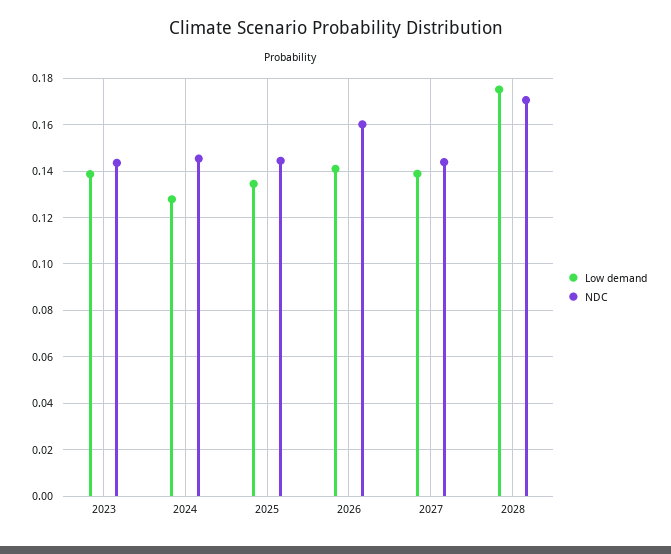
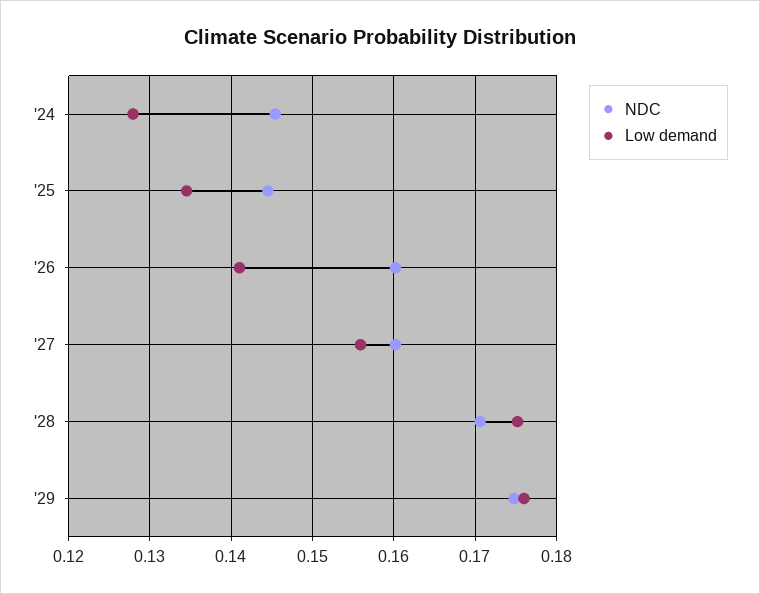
Low demand, 2023: 0.14 -> none
NDC, 2023: 0.145 -> none
Low demand, 2027: 0.14 -> 0.156
NDC, 2027: 0.145 -> 0.16
NDC, '29: none -> 0.175
Low demand, '29: none -> 0.176

